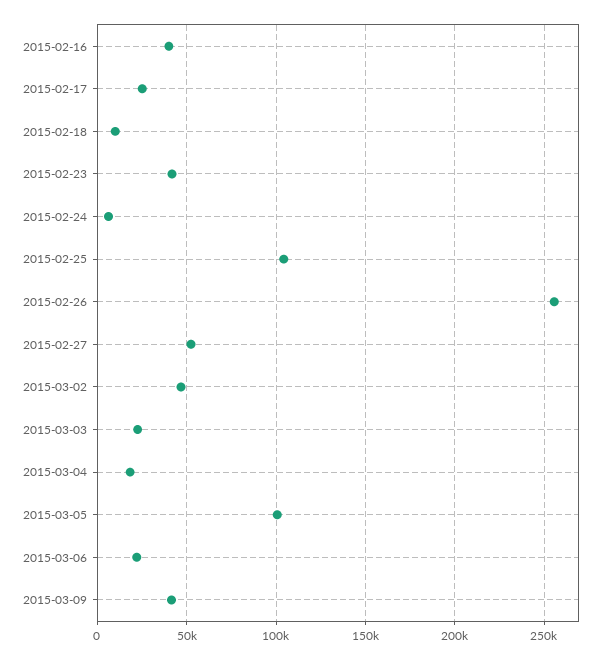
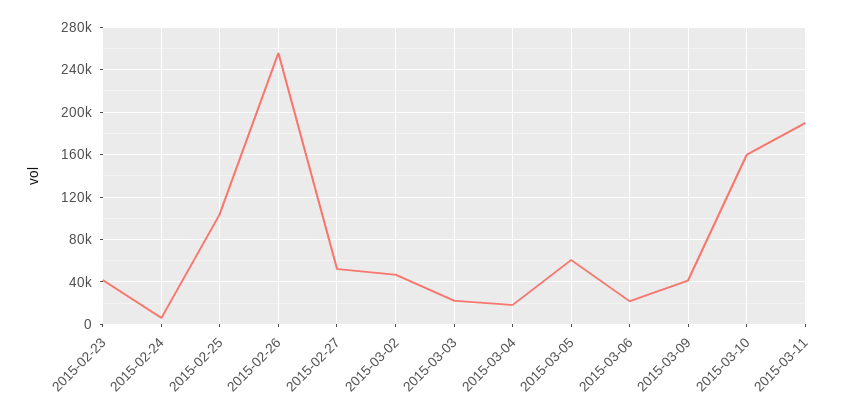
2015-02-16: 40000 -> none
2015-02-17: 25000 -> none
2015-02-18: 10000 -> none
2015-03-05: 100000 -> 60000
2015-03-10: none -> 160000
2015-03-11: none -> 190000

